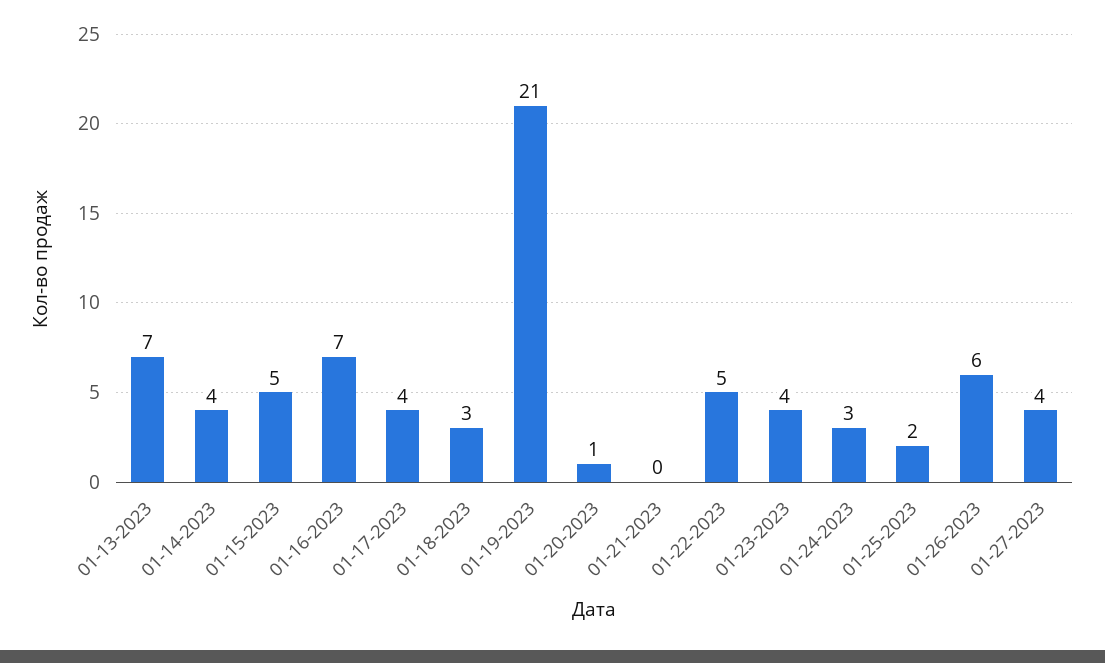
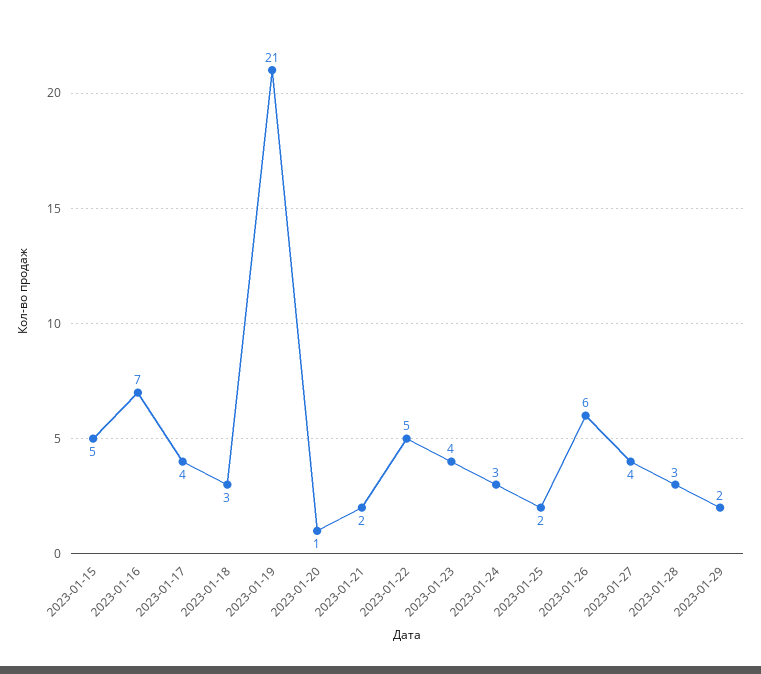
01-13-2023: 7 -> none
01-14-2023: 4 -> none
01-21-2023: 0 -> 2
2023-01-28: none -> 3
2023-01-29: none -> 2

